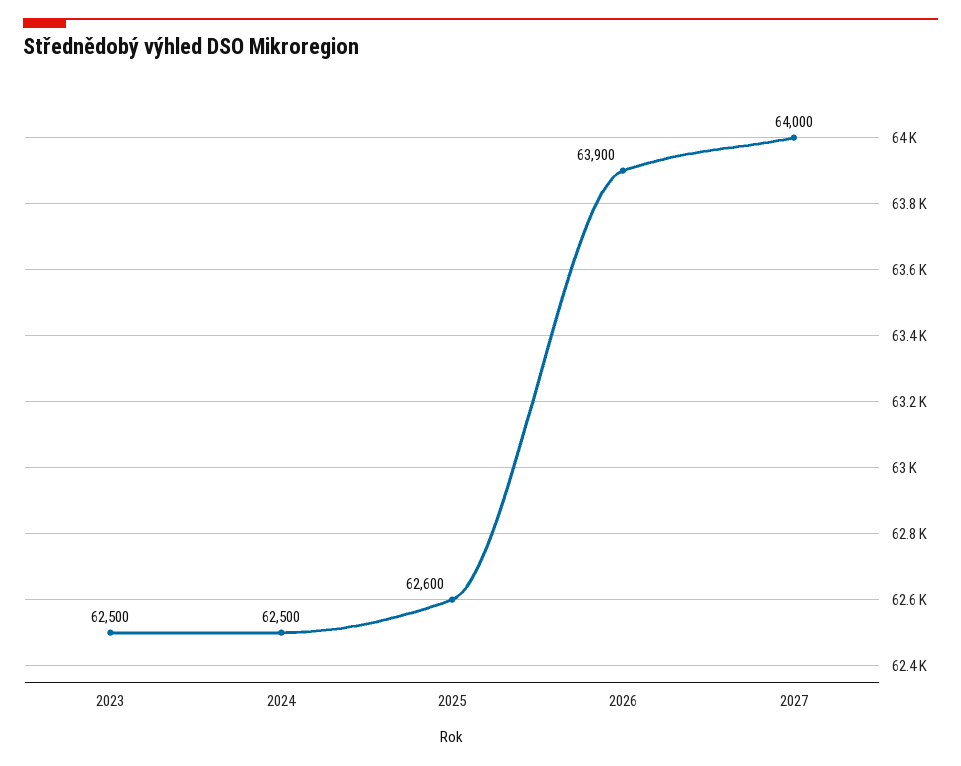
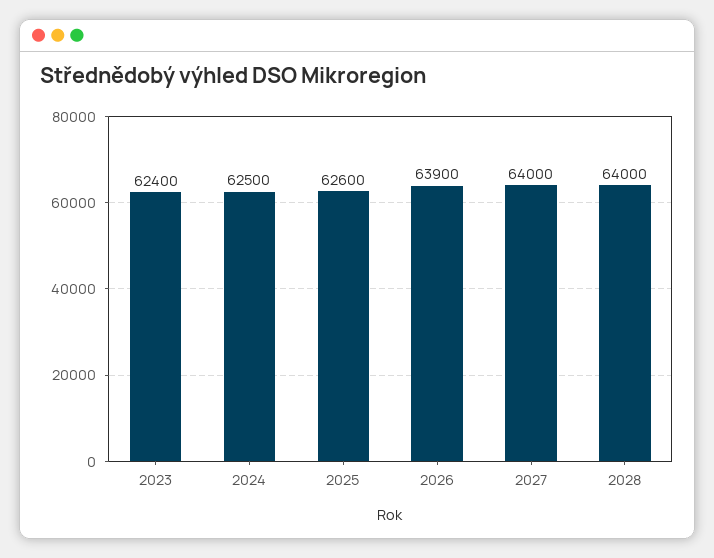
2023: 62500 -> 62400
2028: none -> 64000

